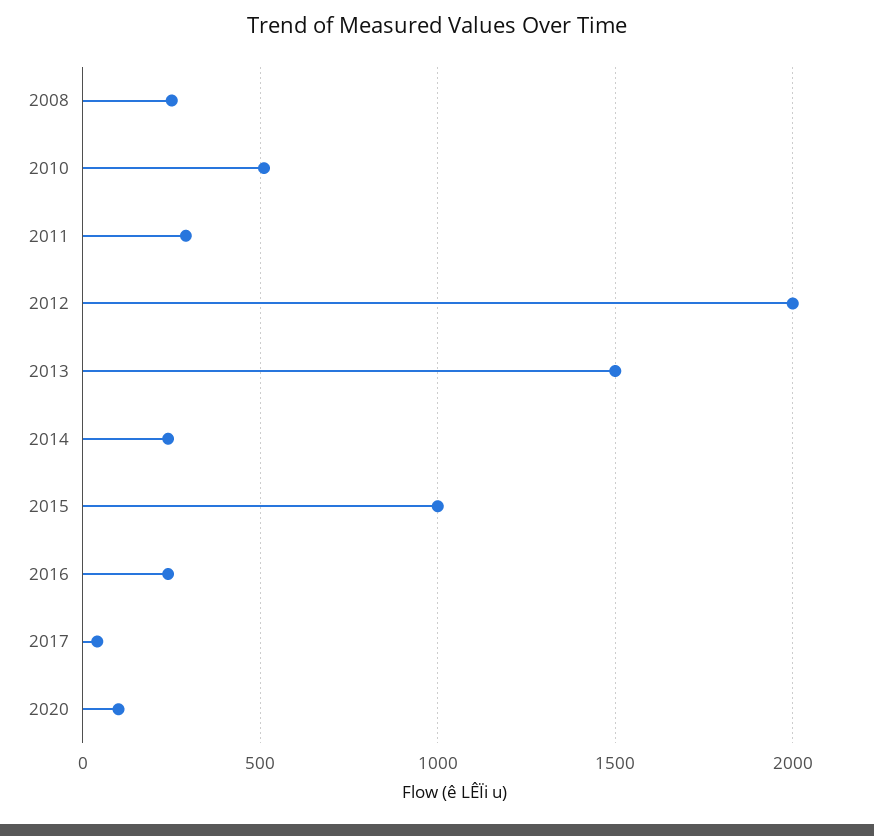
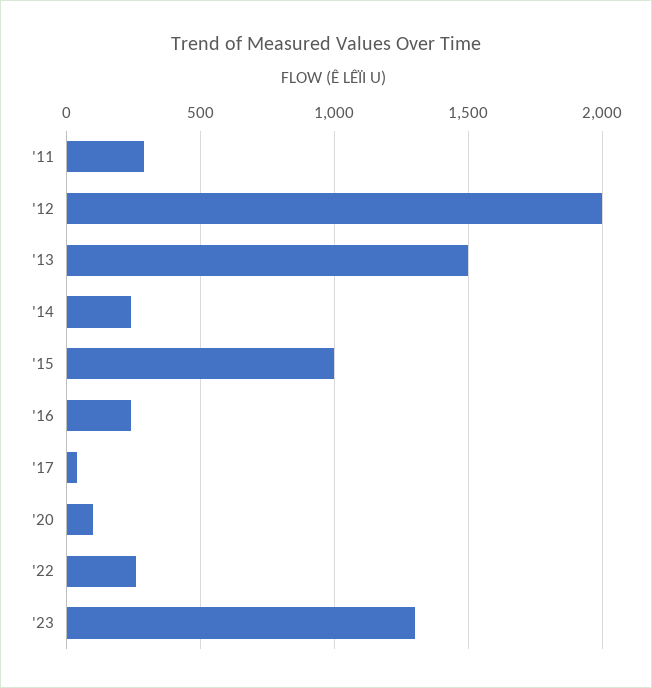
2008: 250 -> none
2010: 500 -> none
'22: none -> 250
'23: none -> 1300

